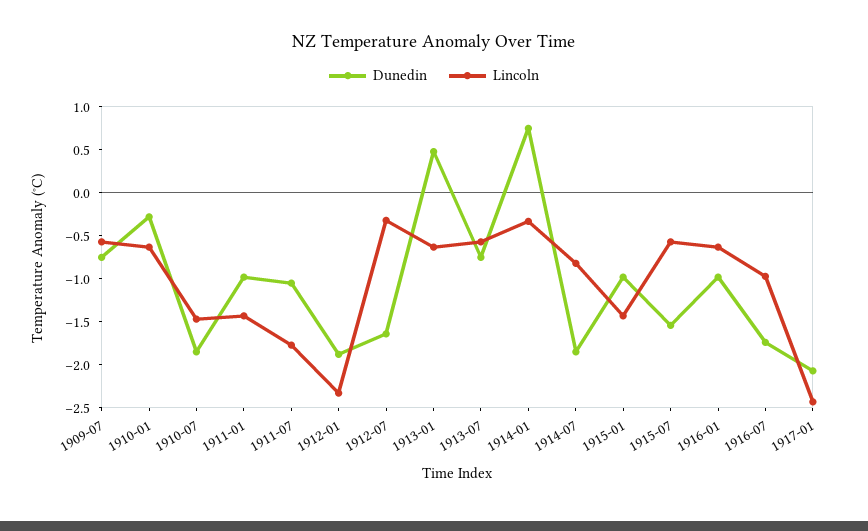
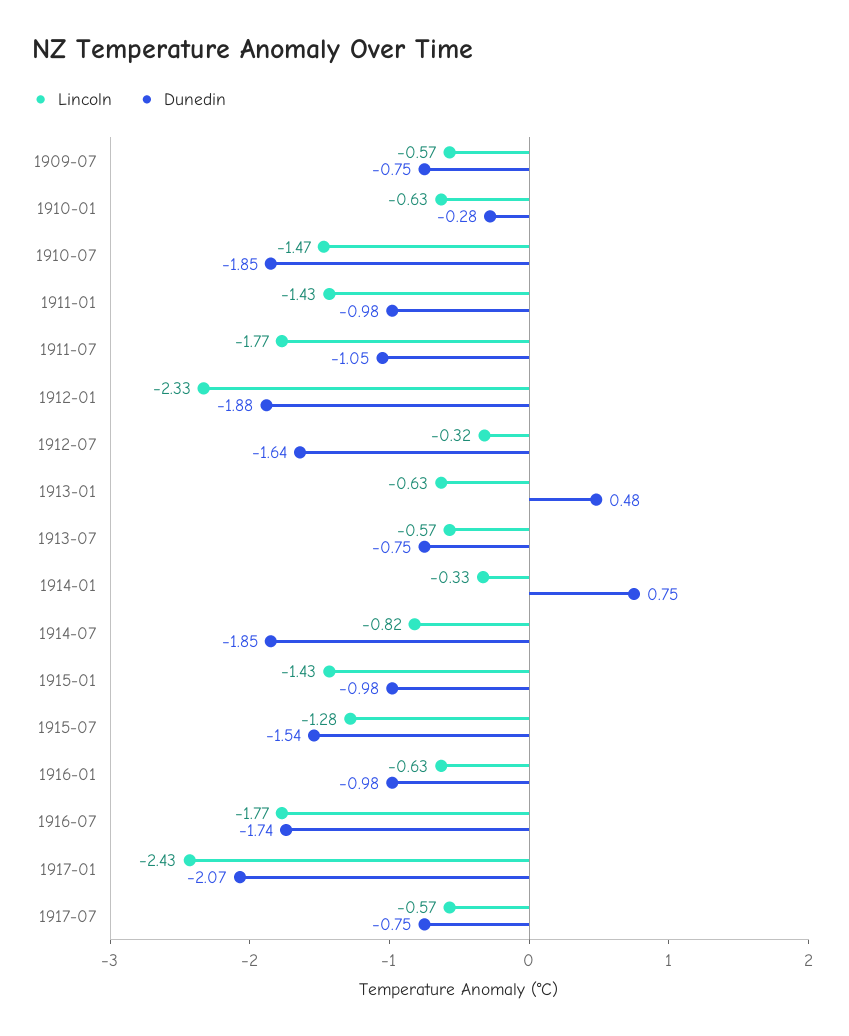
Lincoln, 1915-07: -0.6 -> -1.28
Lincoln, 1916-07: -1 -> -1.77
Lincoln, 1917-07: none -> -0.57
Dunedin, 1917-07: none -> -0.75

